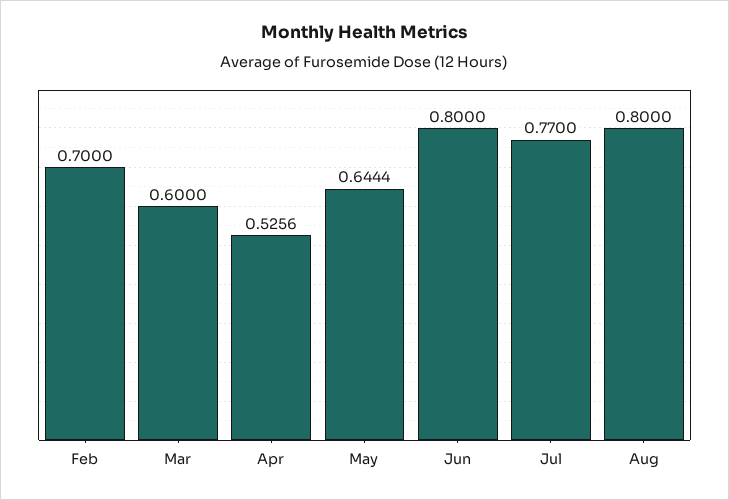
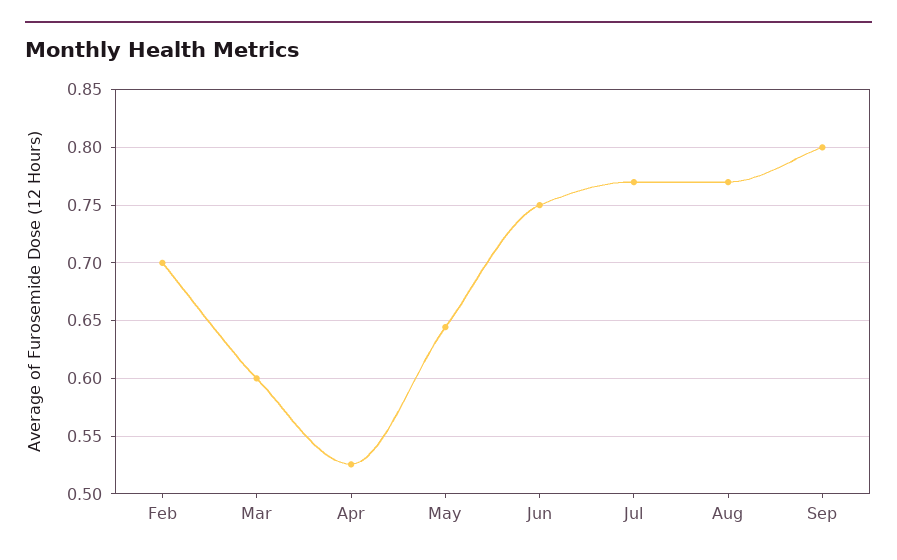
Jun: 0.8 -> 0.75
Aug: 0.8 -> 0.77
Sep: none -> 0.8

